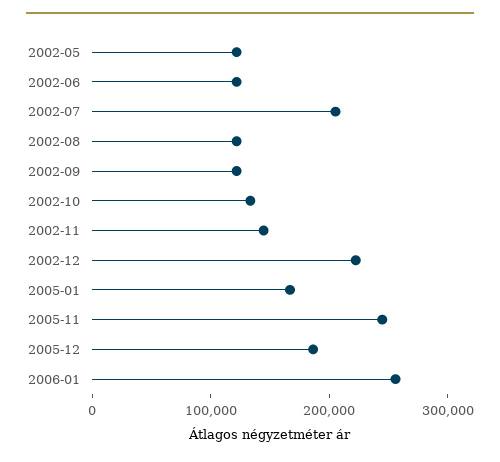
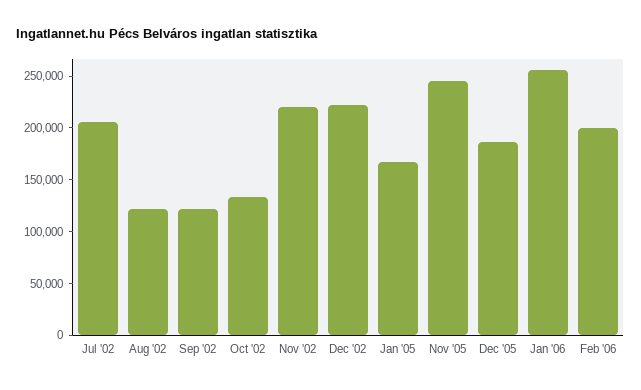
2002-05: 120000 -> none
2002-06: 120000 -> none
2002-11: 140000 -> 220000
Feb '06: none -> 200000

